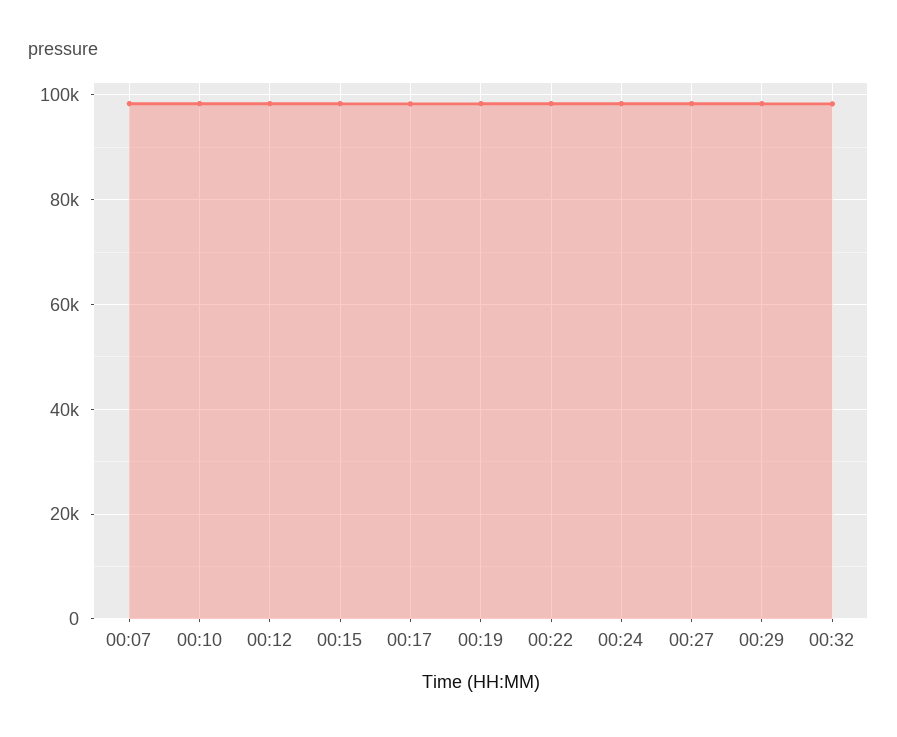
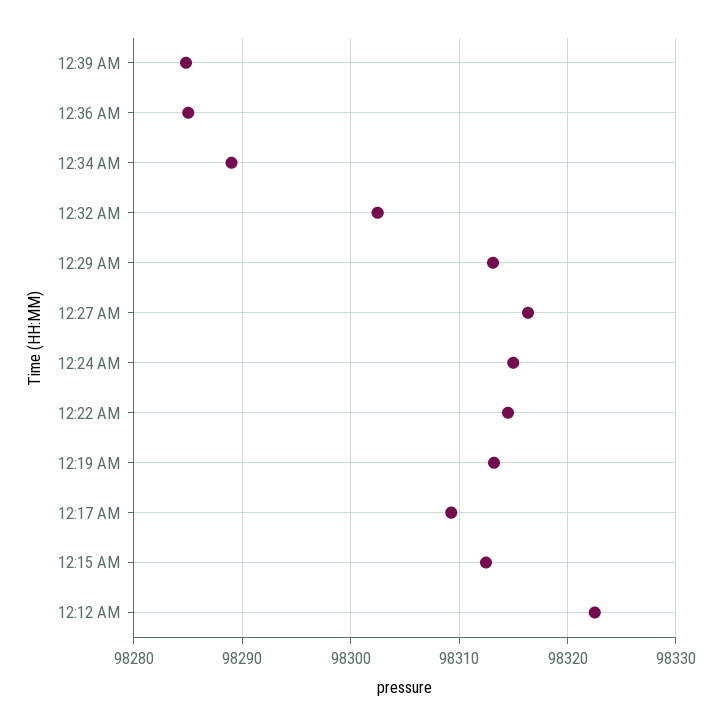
00:07: 98000 -> none
00:10: 98000 -> none
12:39 AM: none -> 98285
12:36 AM: none -> 98285
12:34 AM: none -> 98289

